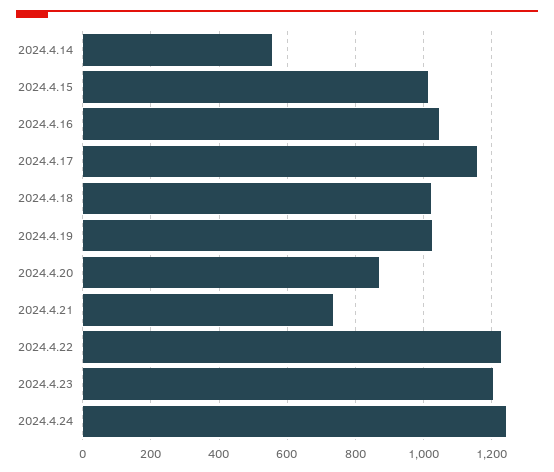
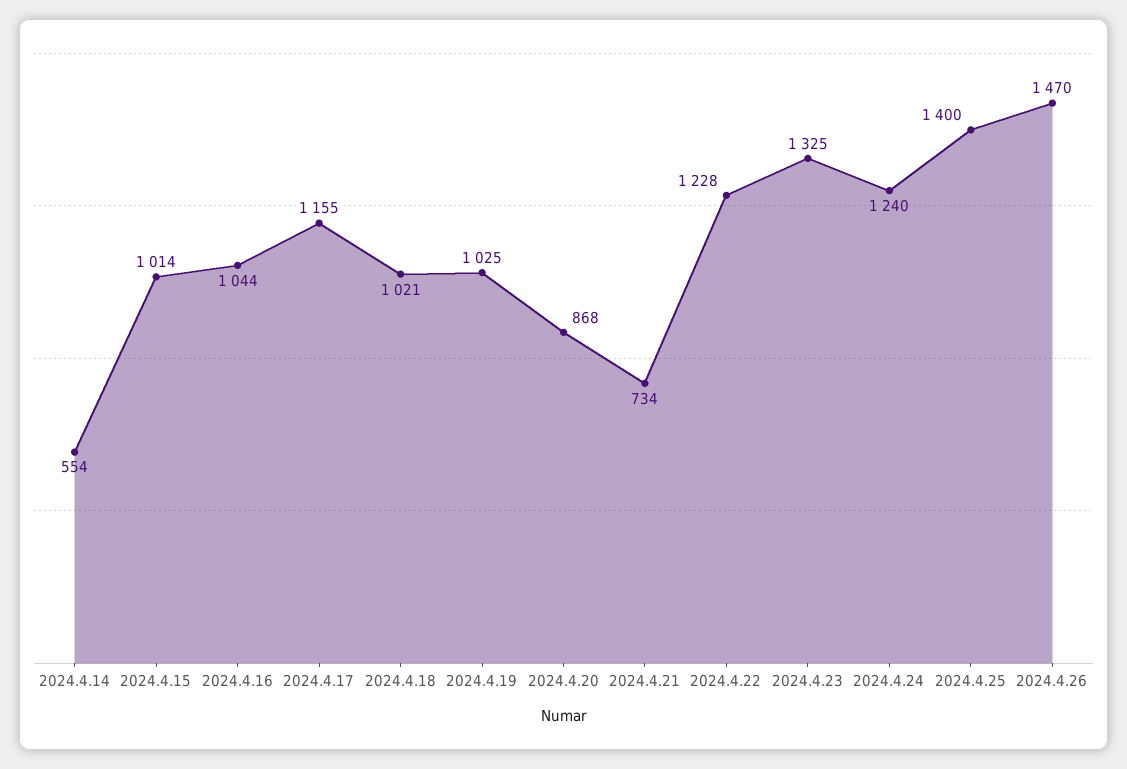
2024.4.23: 1200 -> 1325
2024.4.25: none -> 1400
2024.4.26: none -> 1470

